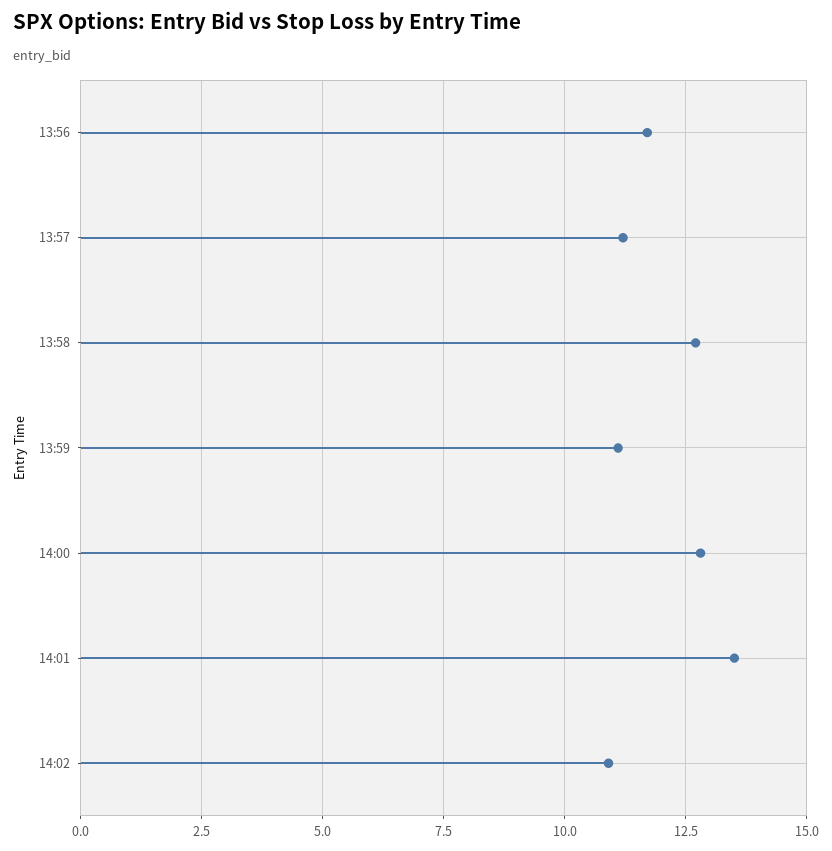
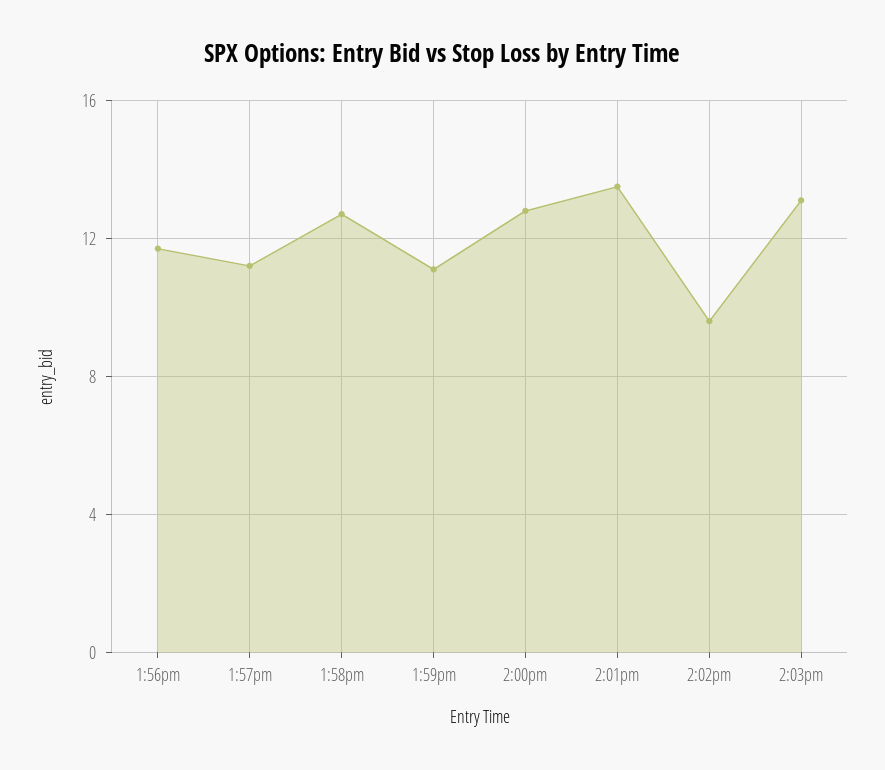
14:02: 11 -> 9.5
2:03pm: none -> 13

